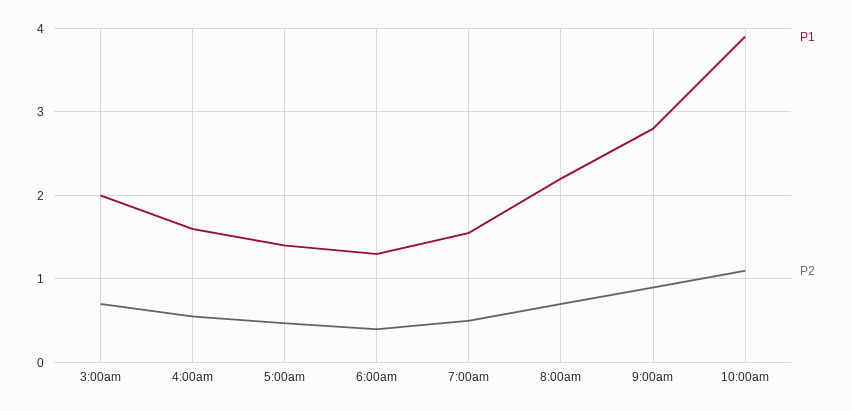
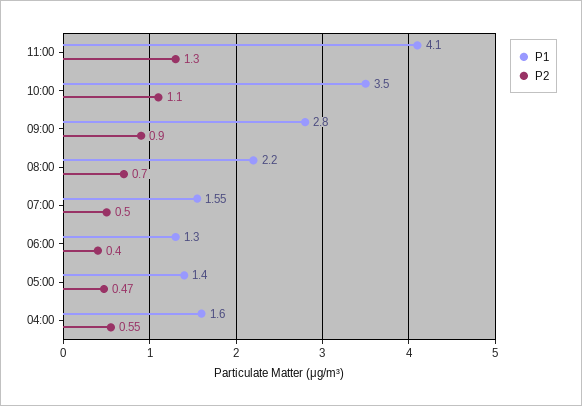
P1, 3:00am: 2 -> none
P2, 3:00am: 0.7 -> none
P1, 10:00am: 3.9 -> 3.5
P1, 11:00: none -> 4.1
P2, 11:00: none -> 1.3

